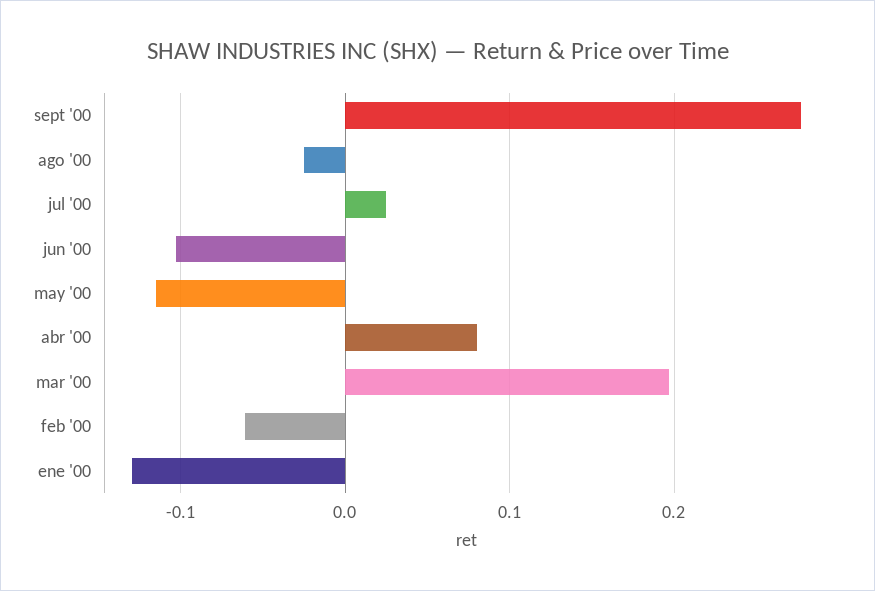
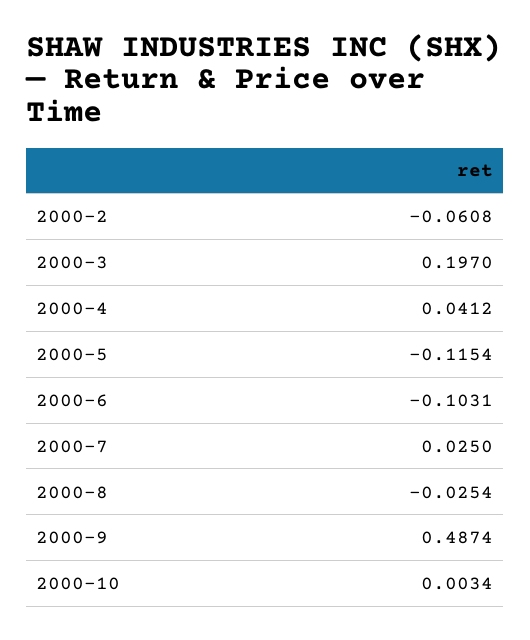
sept '00: 0.28 -> 0.4874
abr '00: 0.08 -> 0.0412
ene '00: -0.13 -> none
2000-10: none -> 0.0034

